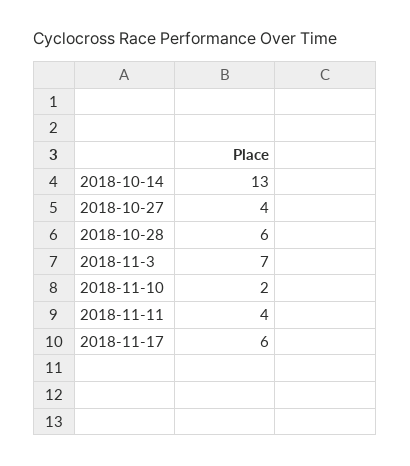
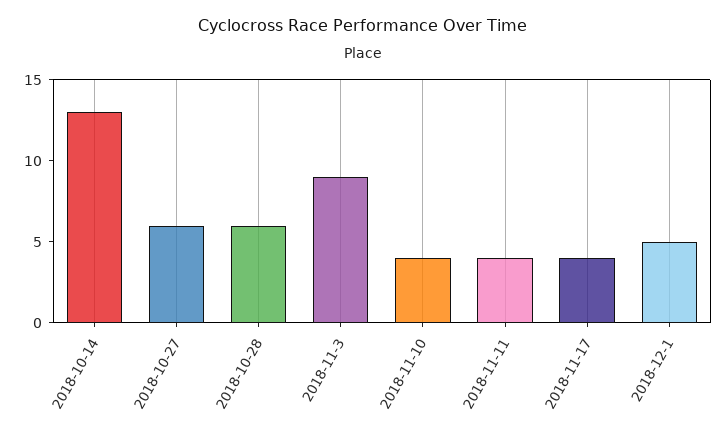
2018-10-27: 4 -> 6
2018-11-3: 7 -> 9
2018-11-10: 2 -> 4
2018-11-17: 6 -> 4
2018-12-1: none -> 5

